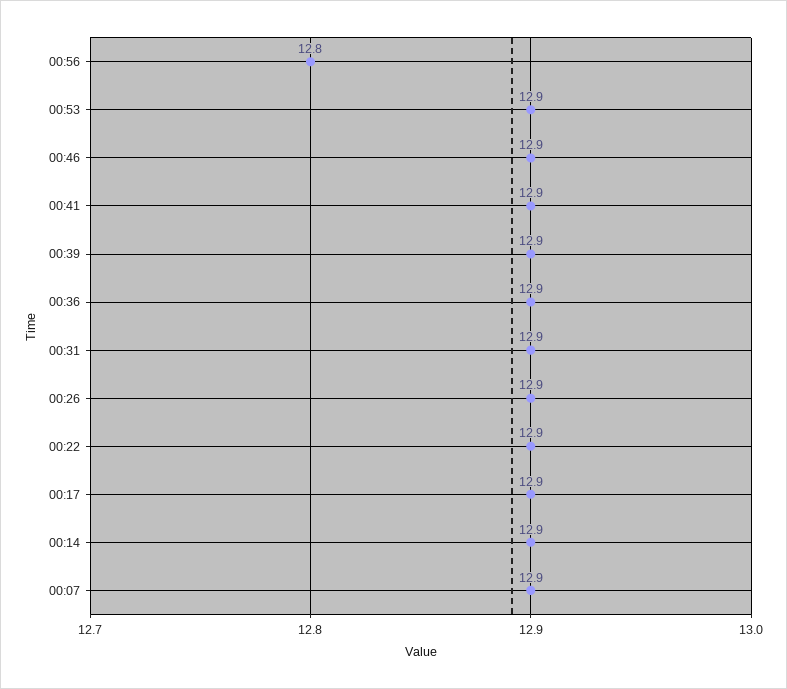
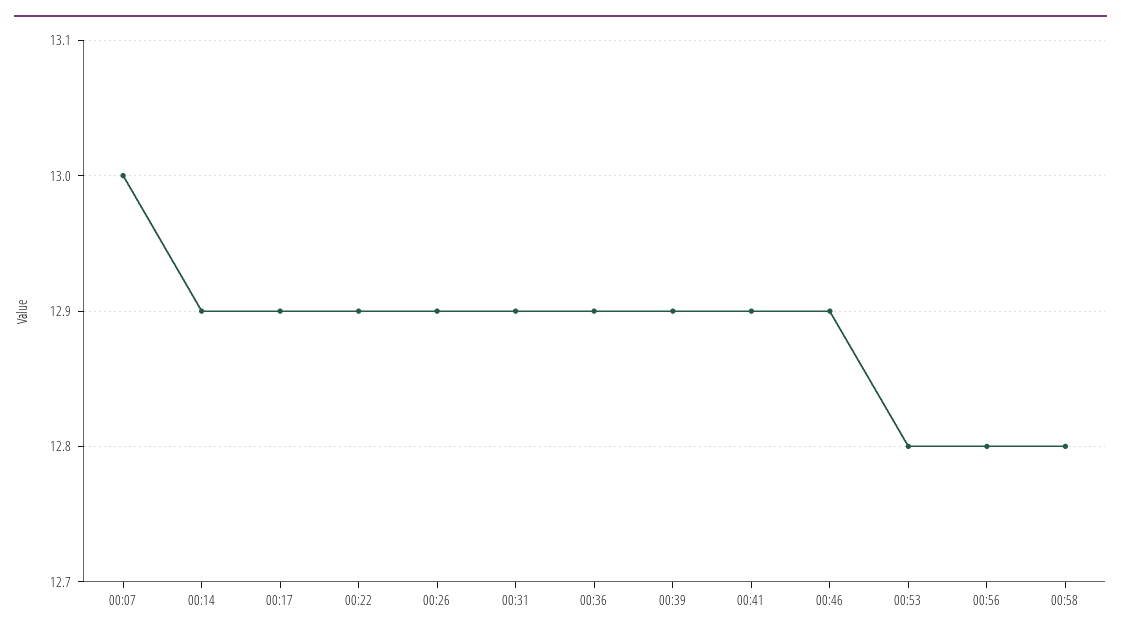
00:53: 12.9 -> 12.8
00:07: 12.9 -> 13
00:58: none -> 12.8

